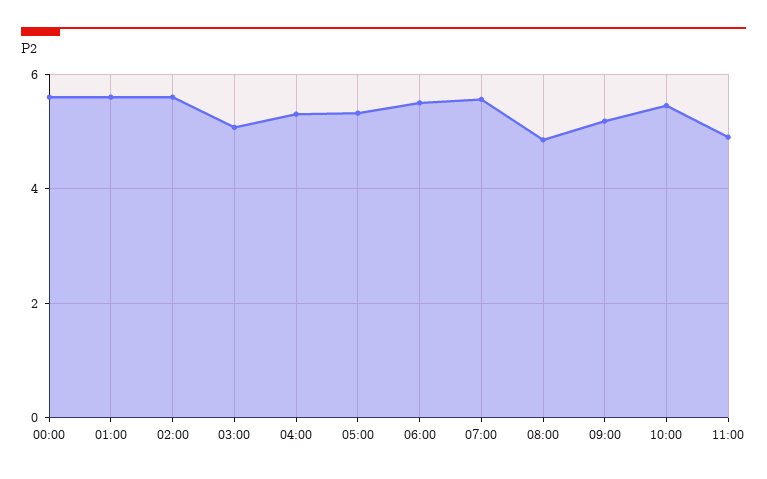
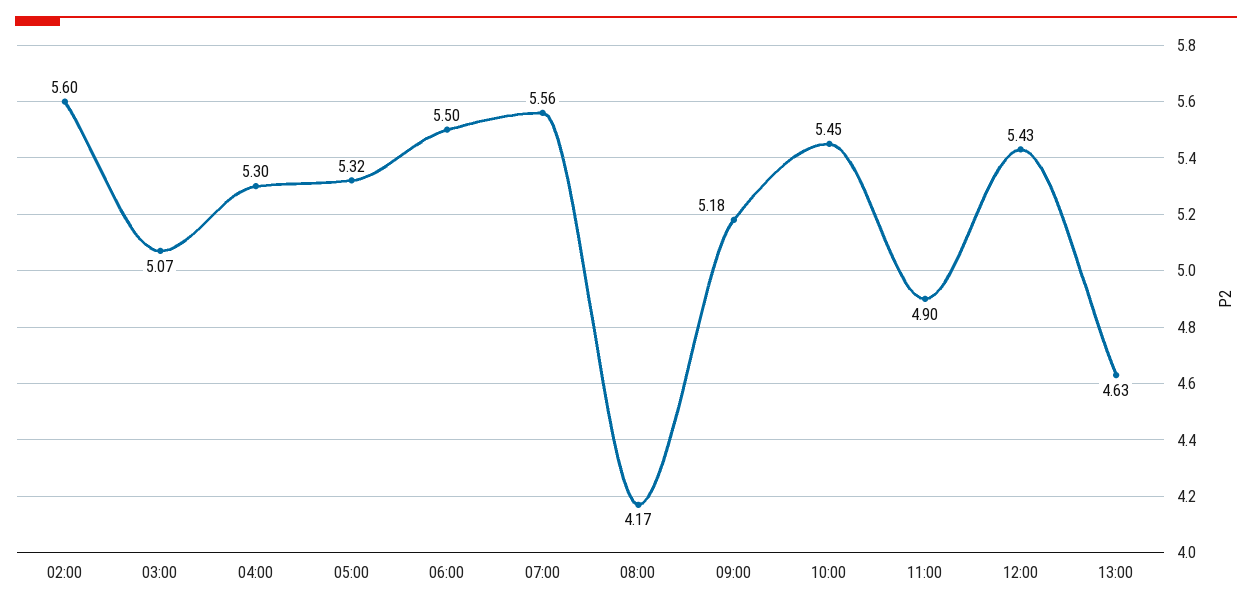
00:00: 5.6 -> none
01:00: 5.6 -> none
08:00: 4.8 -> 4.17
12:00: none -> 5.43
13:00: none -> 4.63

